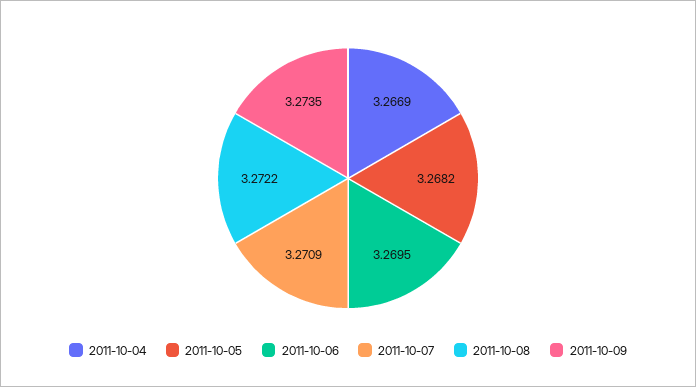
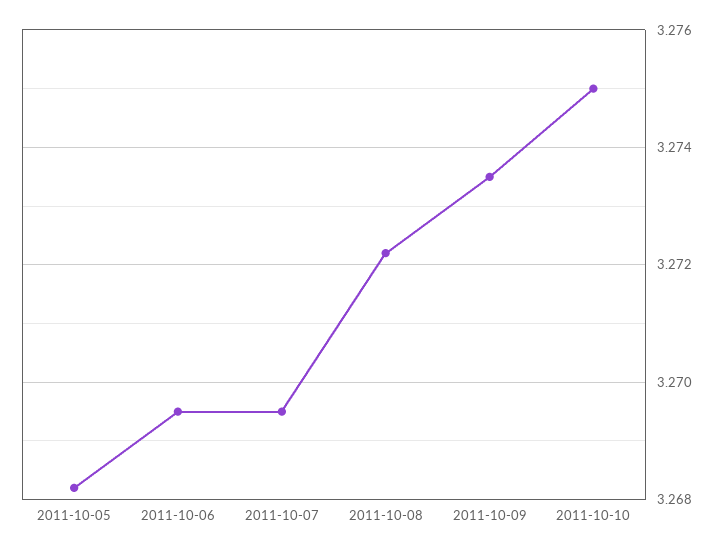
2011-10-04: 3.2669 -> none
2011-10-07: 3.2709 -> 3.2695
2011-10-10: none -> 3.275

